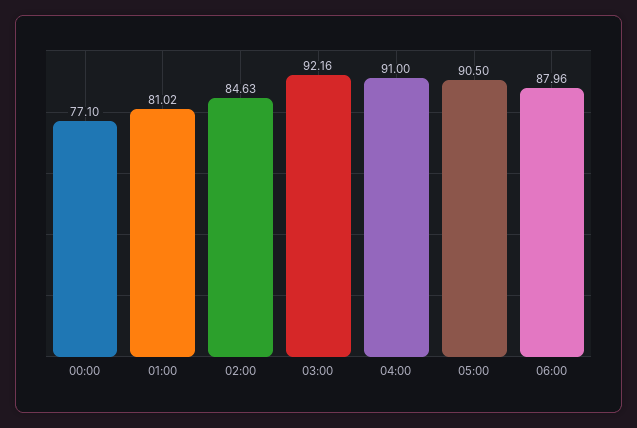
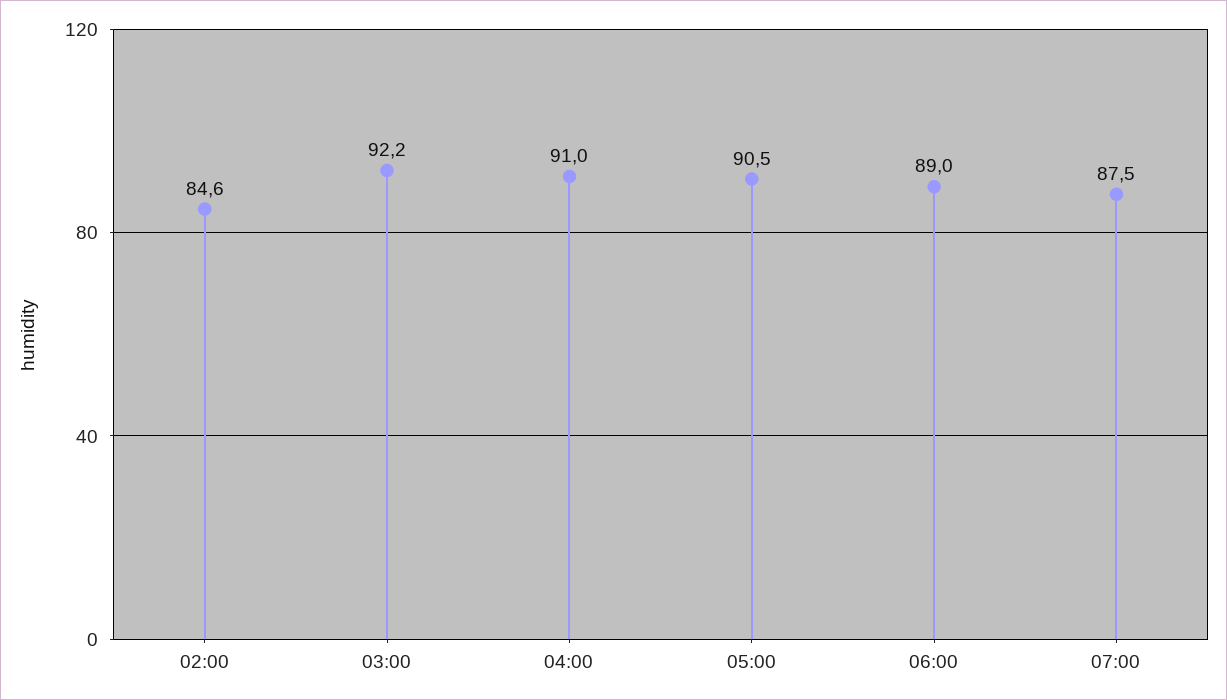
00:00: 77.1 -> none
01:00: 81.02 -> none
06:00: 87.96 -> 89
07:00: none -> 87.5

